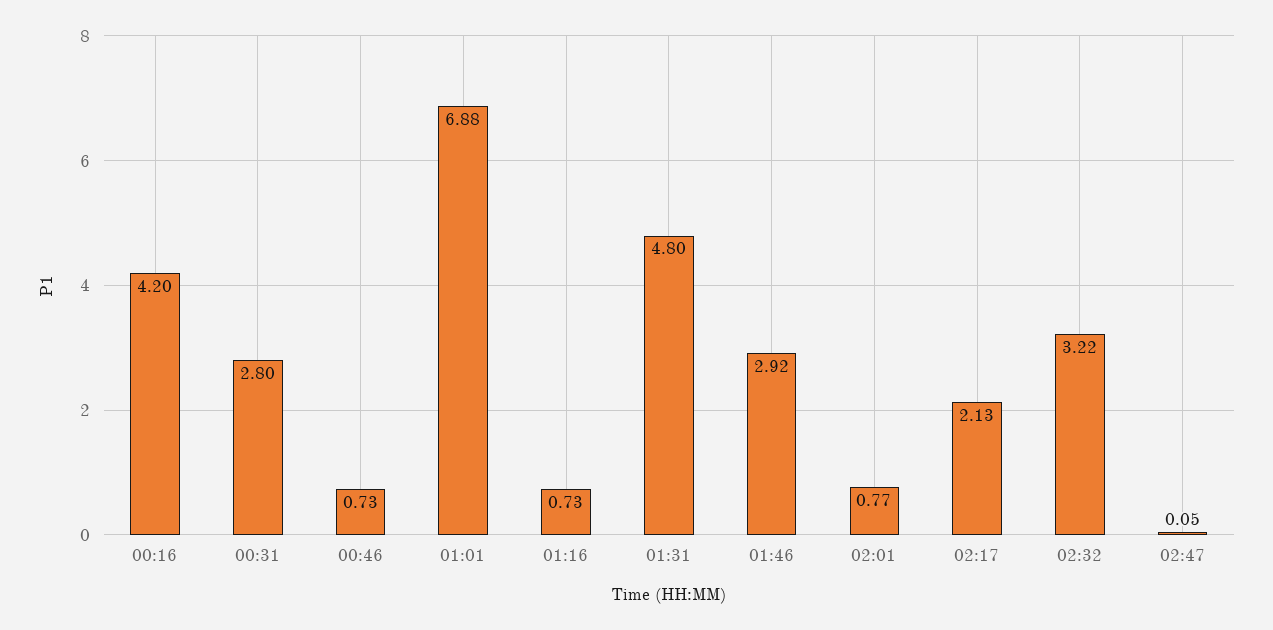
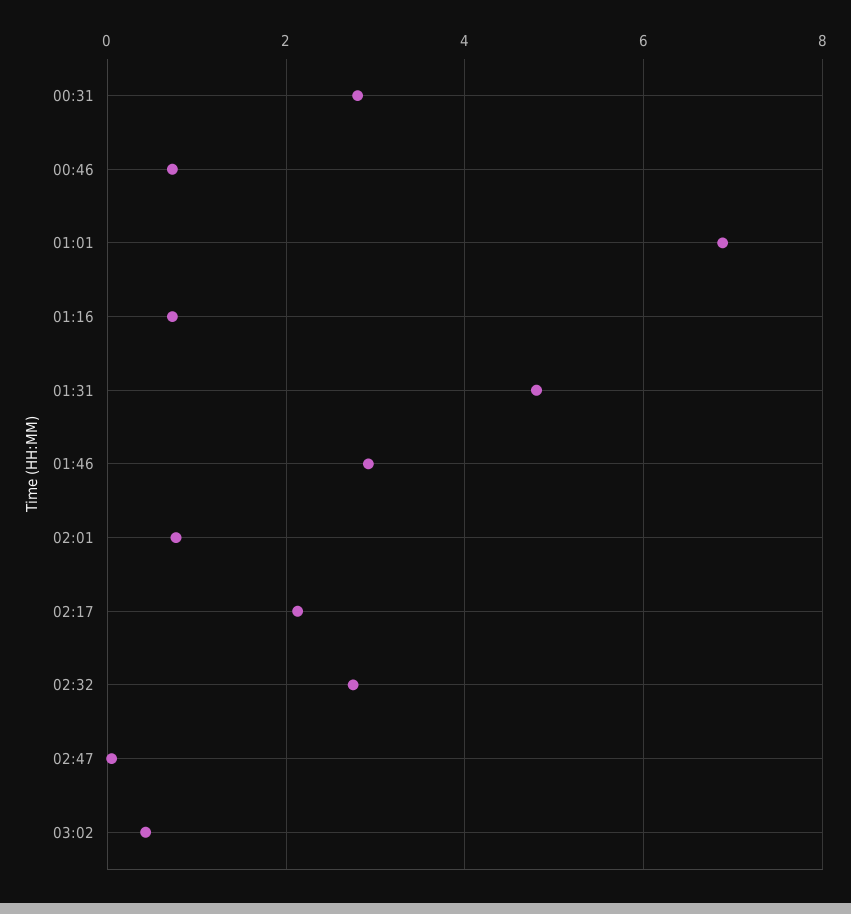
00:16: 4.2 -> none
02:32: 3.22 -> 2.8
03:02: none -> 0.4

